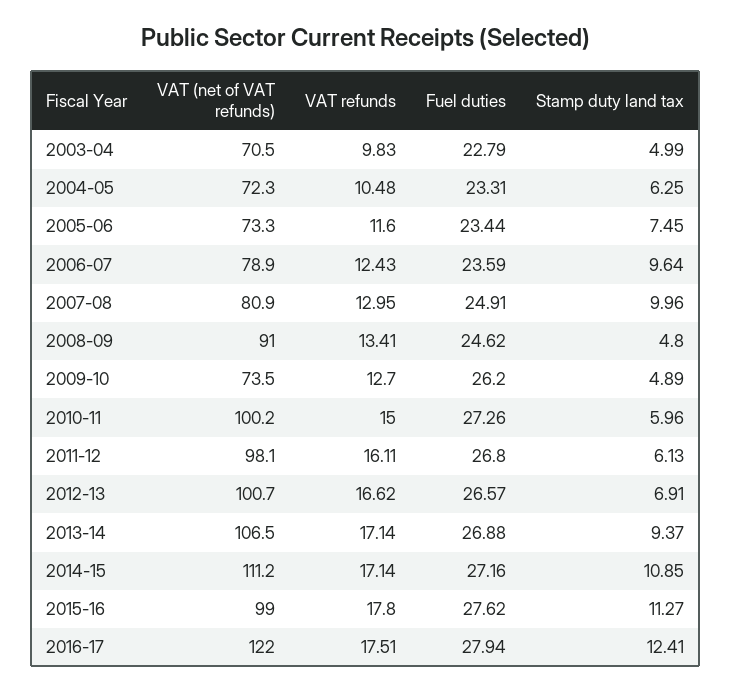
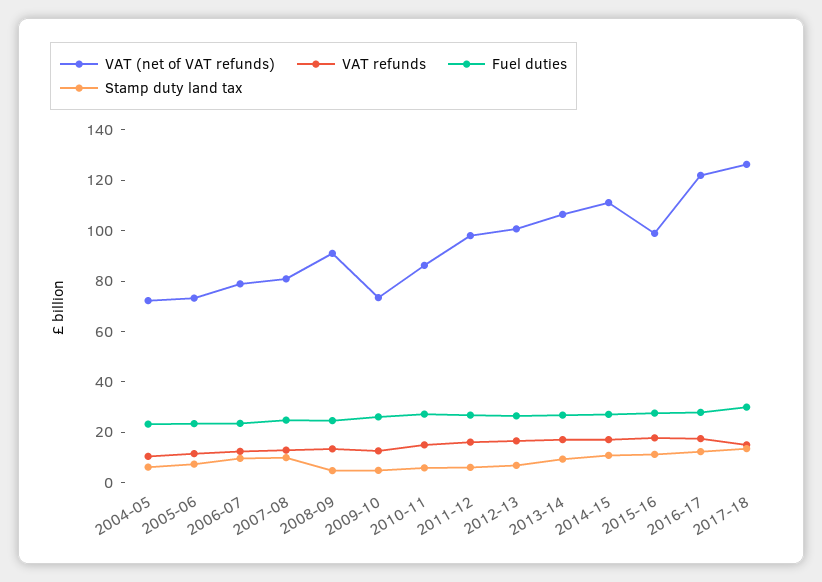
VAT (net of VAT refunds), 2003-04: 70.5 -> none
VAT refunds, 2003-04: 9.83 -> none
Fuel duties, 2003-04: 22.79 -> none
Stamp duty land tax, 2003-04: 4.99 -> none
VAT (net of VAT refunds), 2010-11: 100.2 -> 85
VAT (net of VAT refunds), 2017-18: none -> 125
VAT refunds, 2017-18: none -> 15
Fuel duties, 2017-18: none -> 30
Stamp duty land tax, 2017-18: none -> 15

